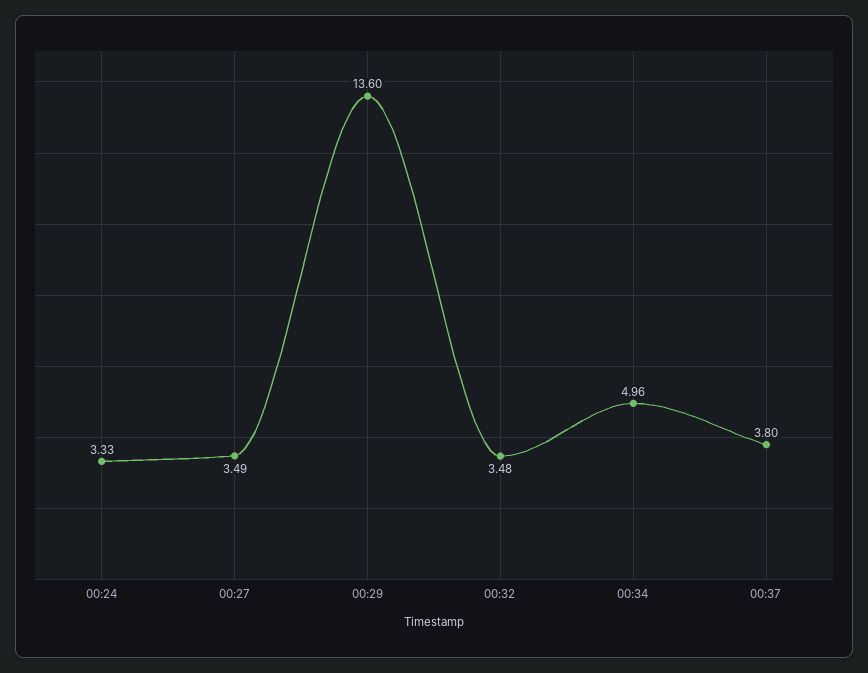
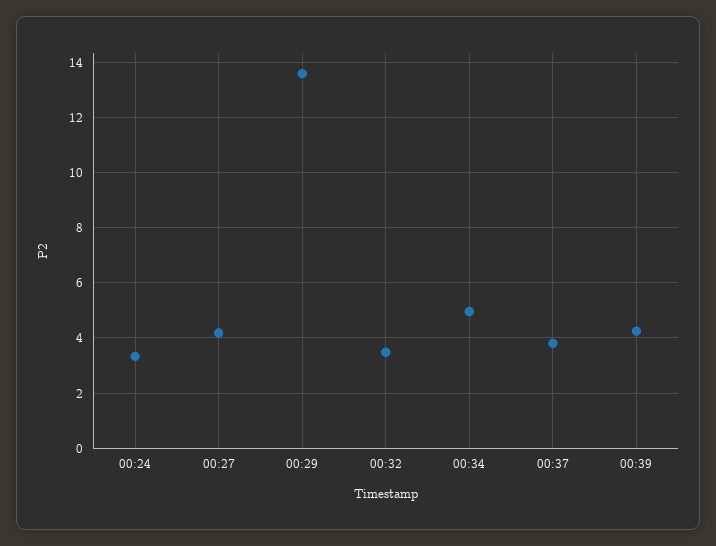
00:27: 3.49 -> 4.25
00:39: none -> 4.25

